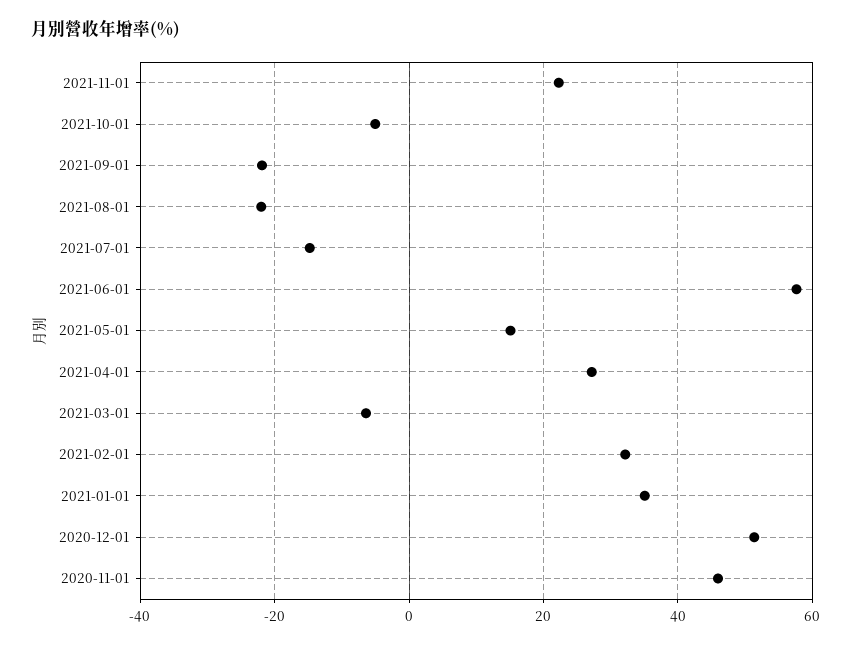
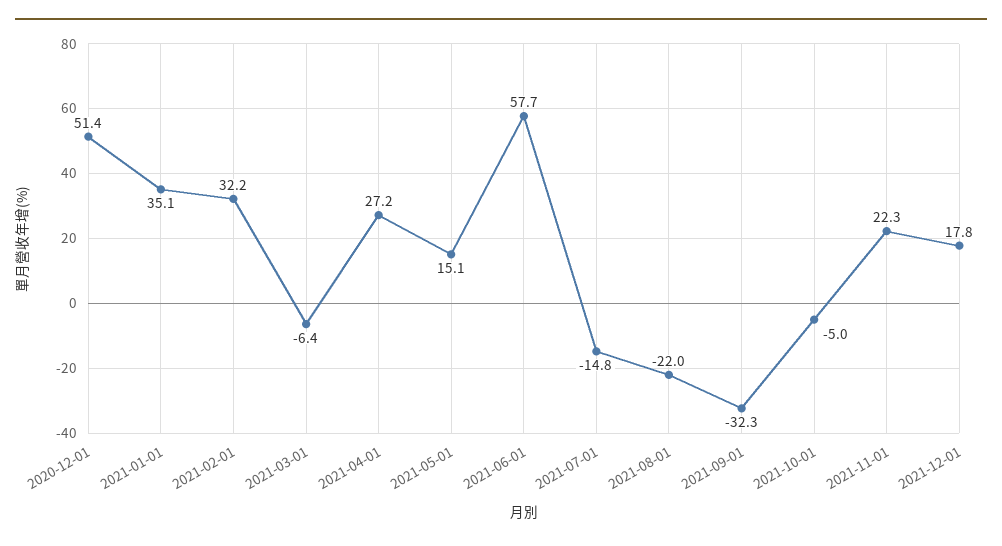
2021-09-01: -22 -> -32.3
2020-11-01: 46 -> none
2021-12-01: none -> 17.8

